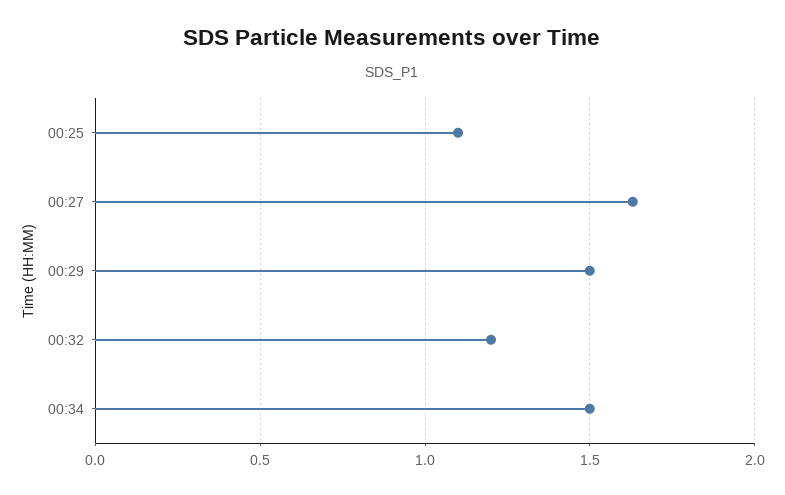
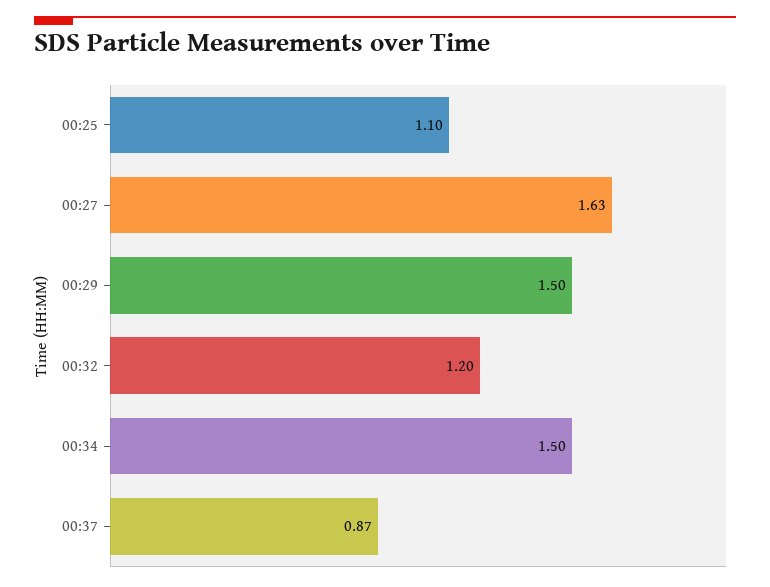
00:37: none -> 0.87

